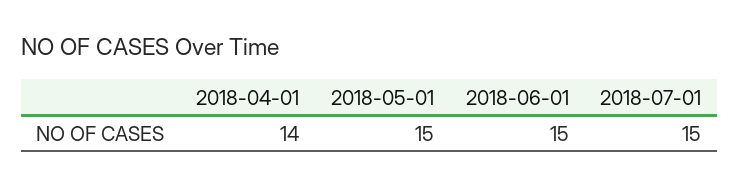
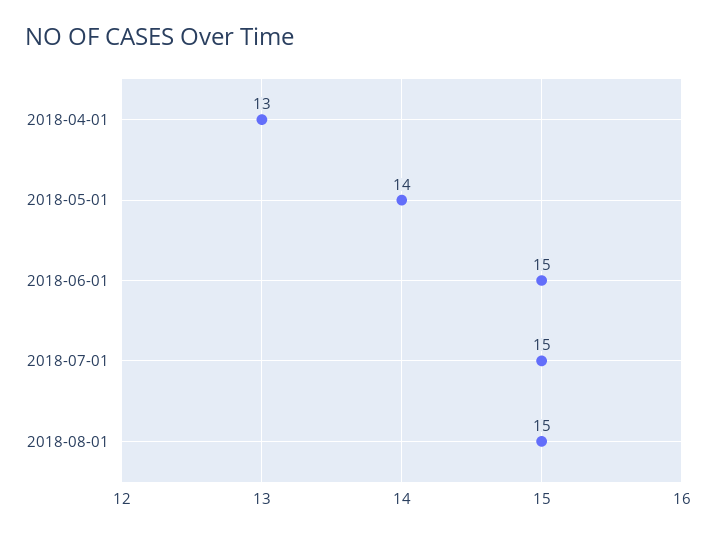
2018-04-01: 14 -> 13
2018-05-01: 15 -> 14
2018-08-01: none -> 15

